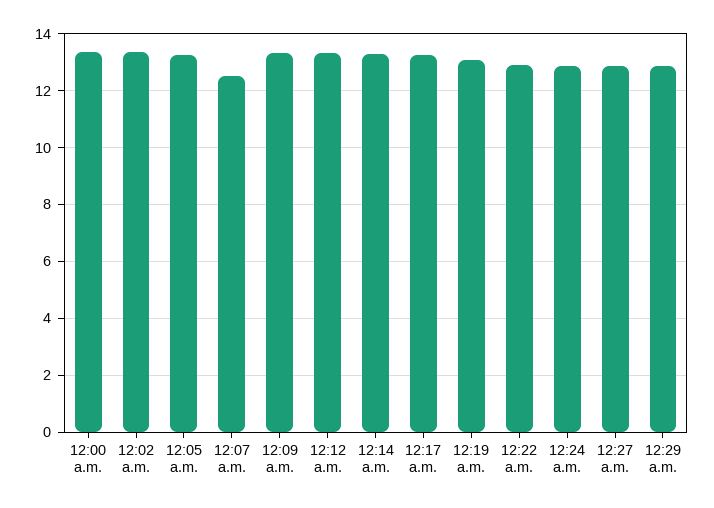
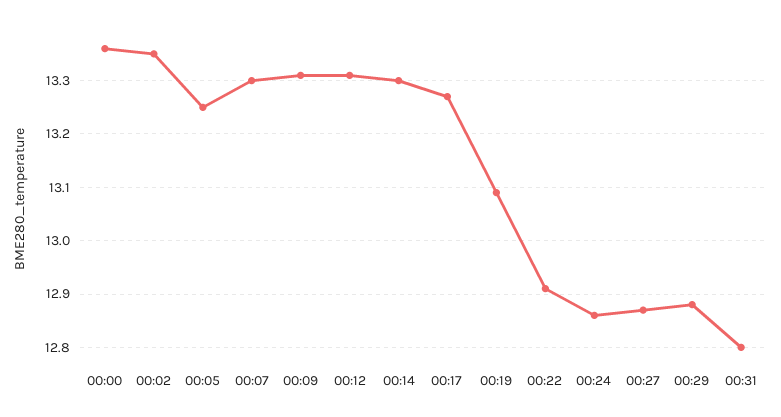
12:07 a.m.: 12.5 -> 13.3
00:31: none -> 12.8

